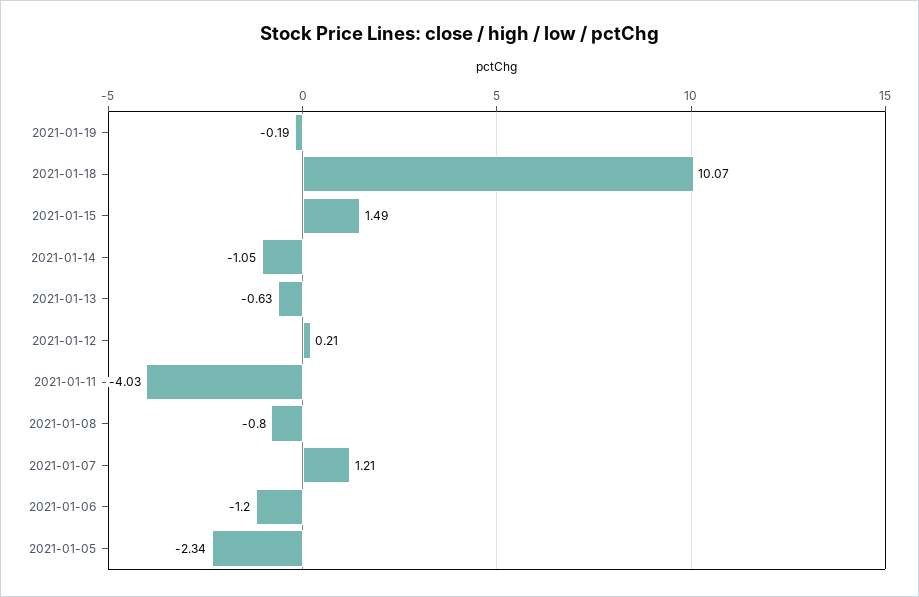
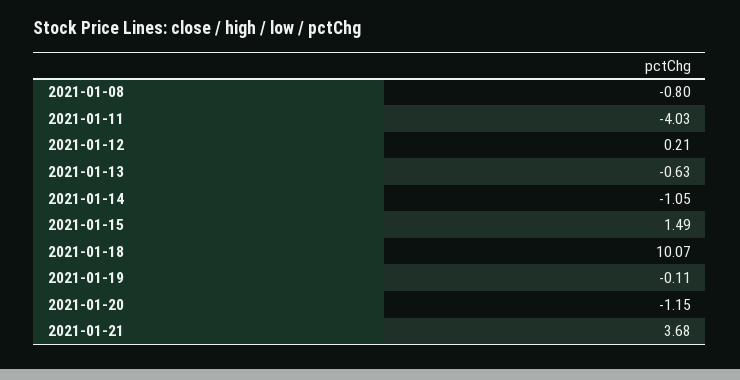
2021-01-19: -0.19 -> -0.11
2021-01-07: 1.21 -> none
2021-01-06: -1.2 -> none
2021-01-05: -2.34 -> none
2021-01-20: none -> -1.15
2021-01-21: none -> 3.68

